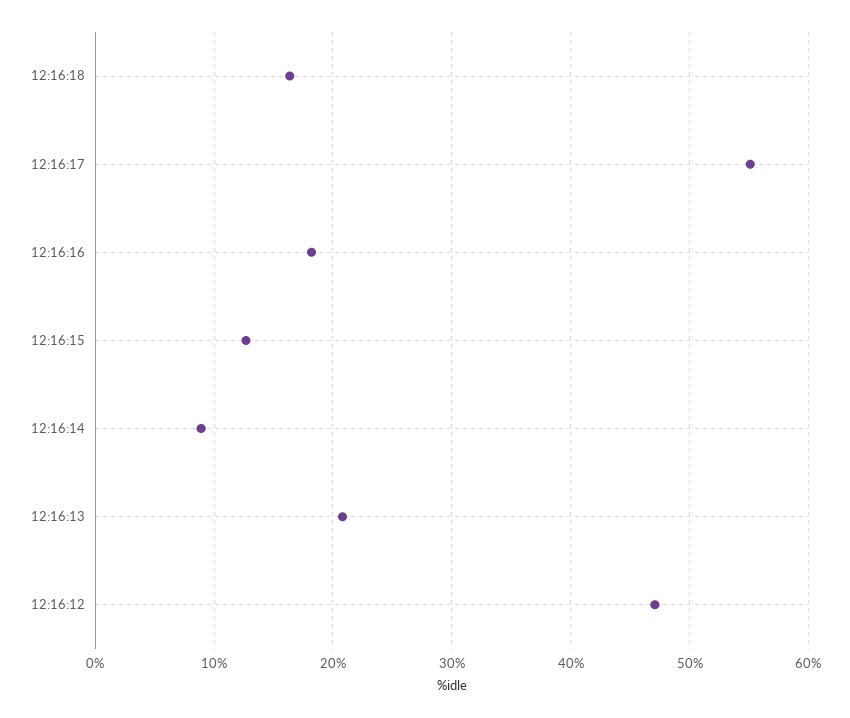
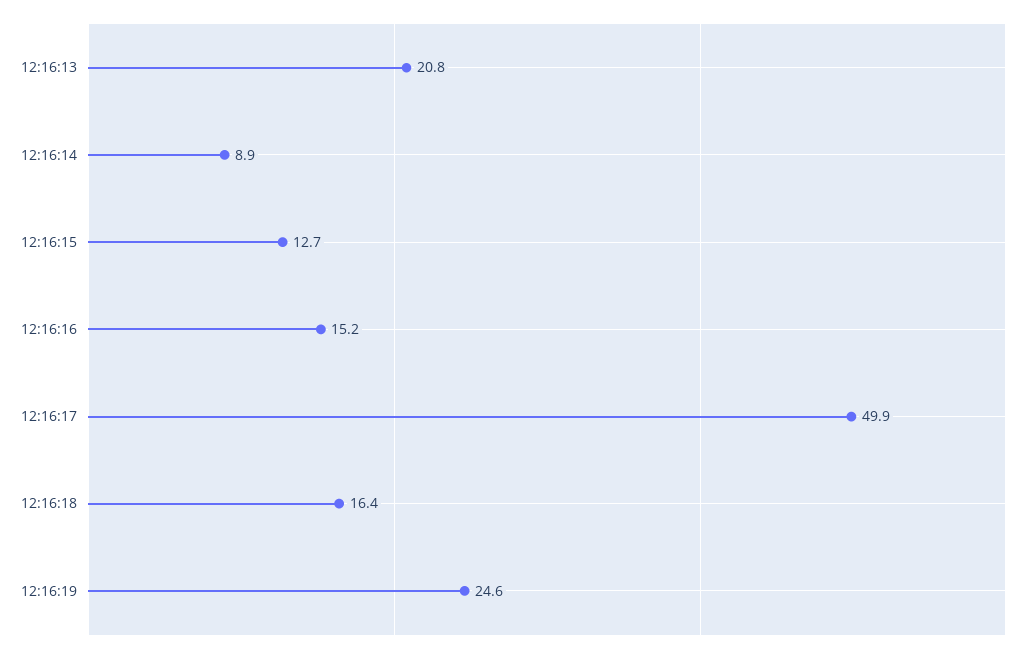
12:16:17: 55 -> 49.9
12:16:16: 18 -> 15.2
12:16:12: 47 -> none
12:16:19: none -> 24.6

